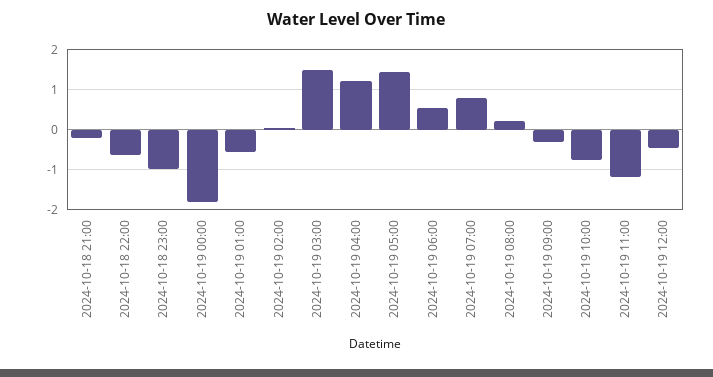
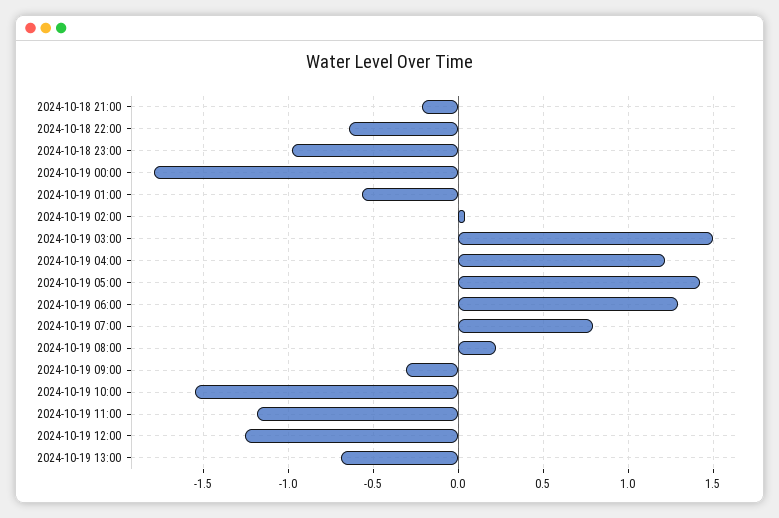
2024-10-19 06:00: 0.6 -> 1.3
2024-10-19 10:00: -0.8 -> -1.55
2024-10-19 12:00: -0.4 -> -1.25
2024-10-19 13:00: none -> -0.7

